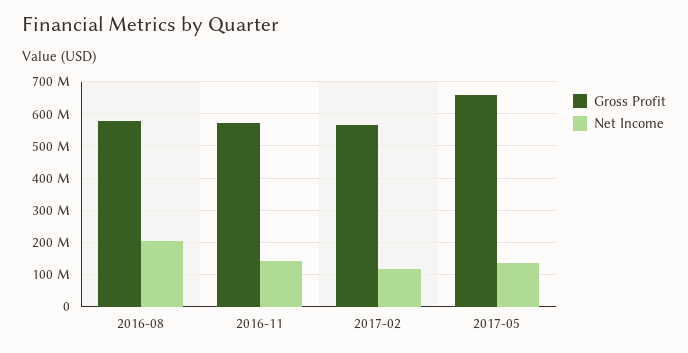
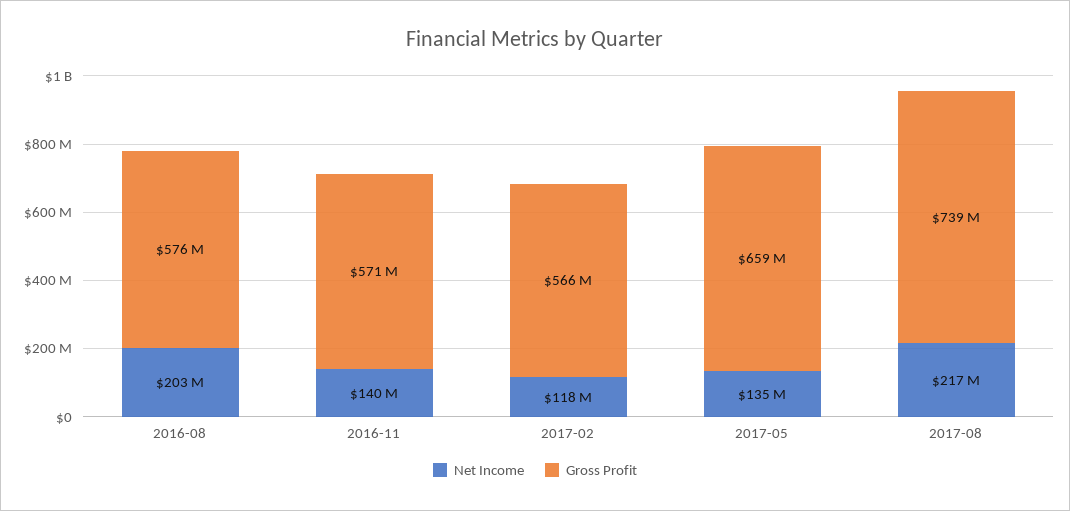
Net Income, 2017-08: none -> 217000000
Gross Profit, 2017-08: none -> 739000000

